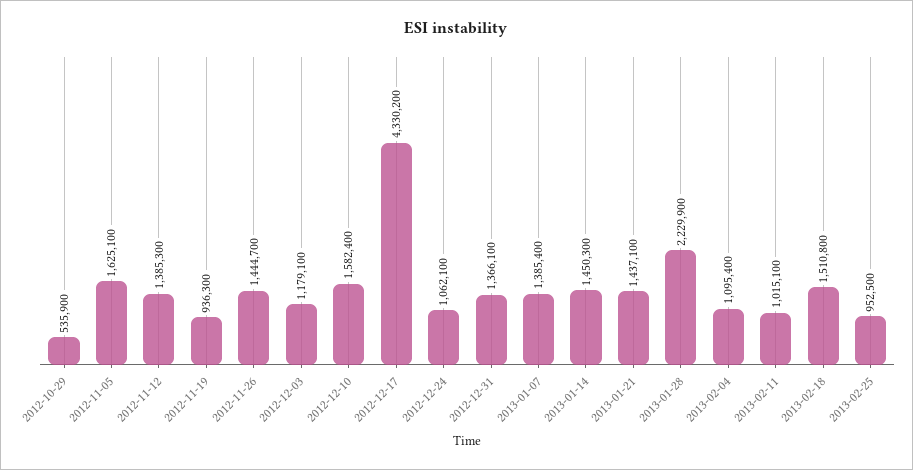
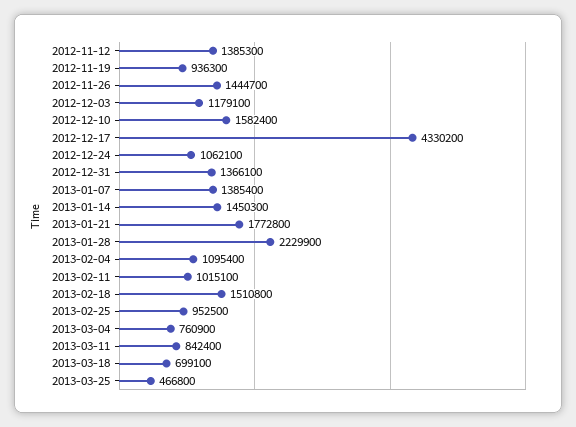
2012-10-29: 535900 -> none
2012-11-05: 1625100 -> none
2013-01-21: 1437100 -> 1772800
2013-03-04: none -> 760900
2013-03-11: none -> 842400
2013-03-18: none -> 699100
2013-03-25: none -> 466800

